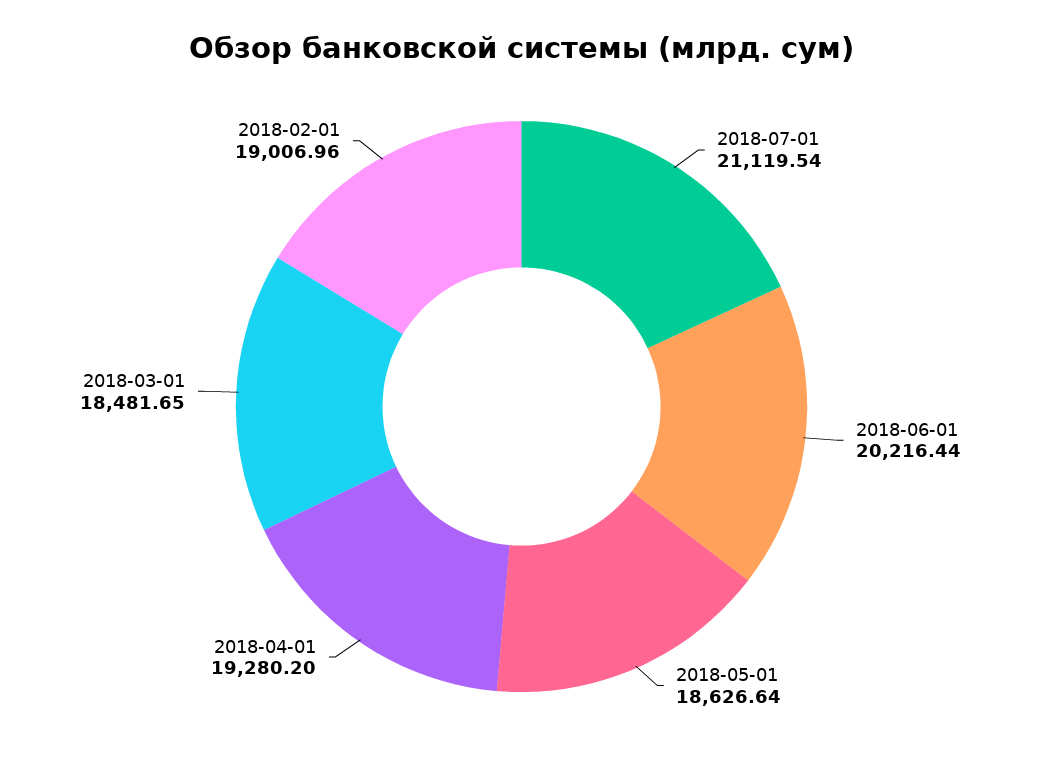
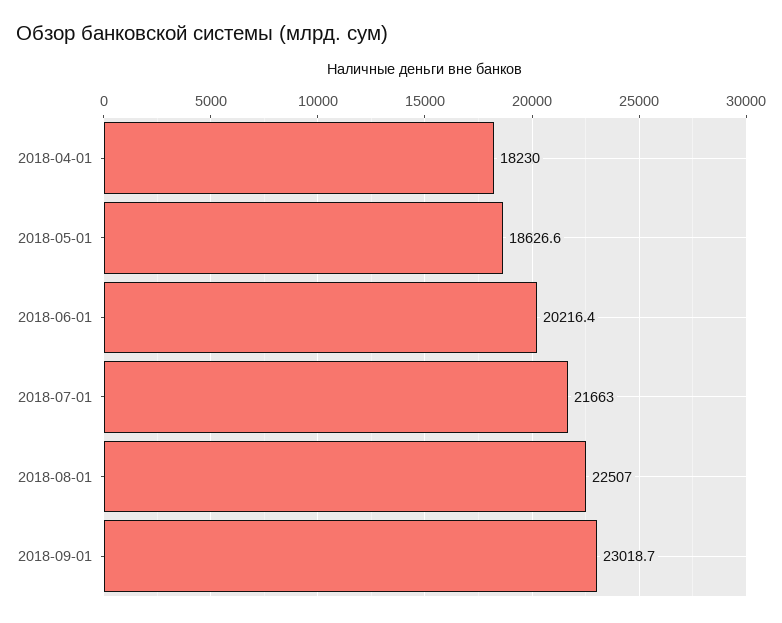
2018-07-01: 21119.54 -> 21663
2018-04-01: 19280.2 -> 18230
2018-03-01: 18481.65 -> none
2018-02-01: 19006.96 -> none
2018-08-01: none -> 22507
2018-09-01: none -> 23018.7

